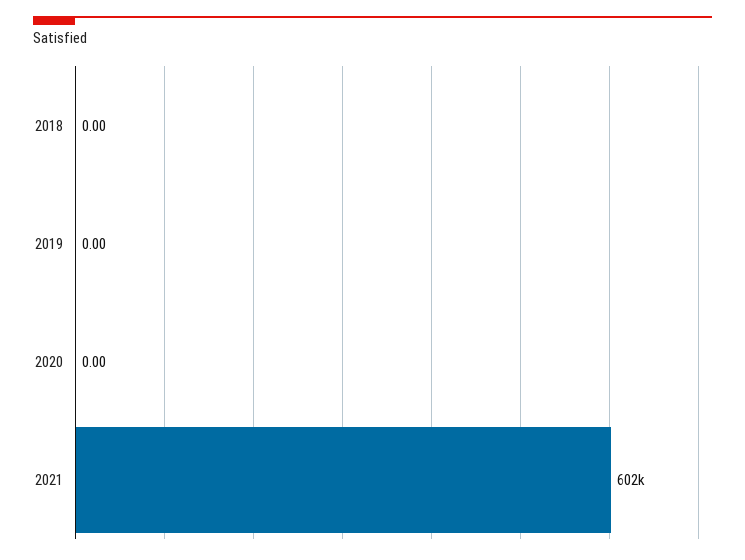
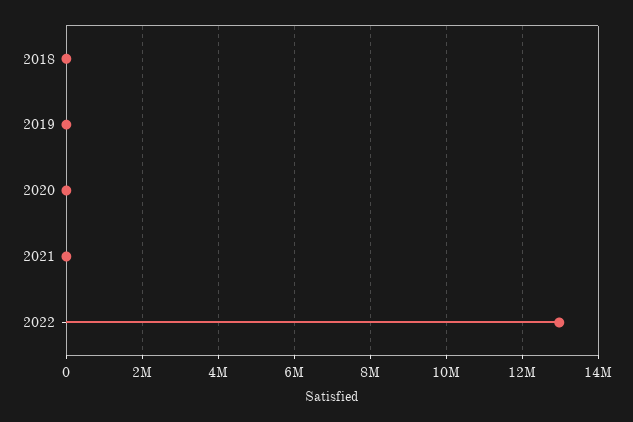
2021: 602000 -> 0
2022: none -> 13000000

